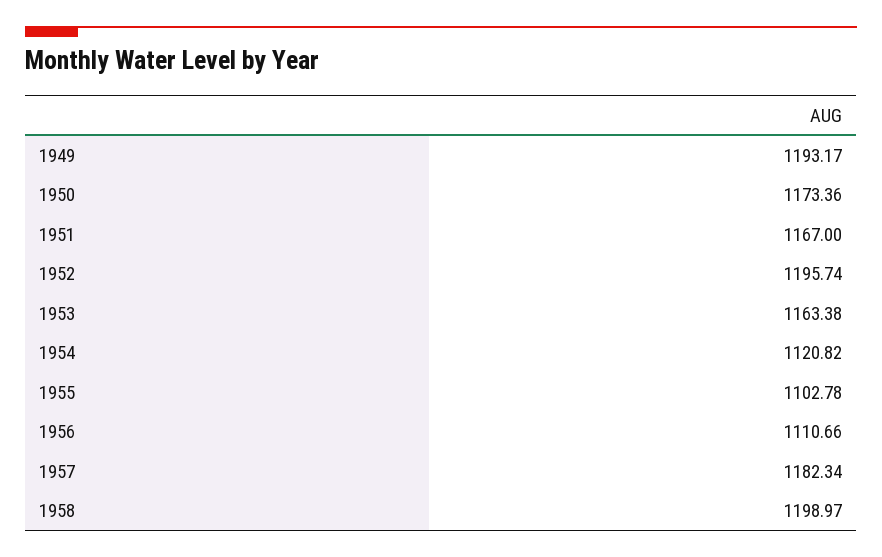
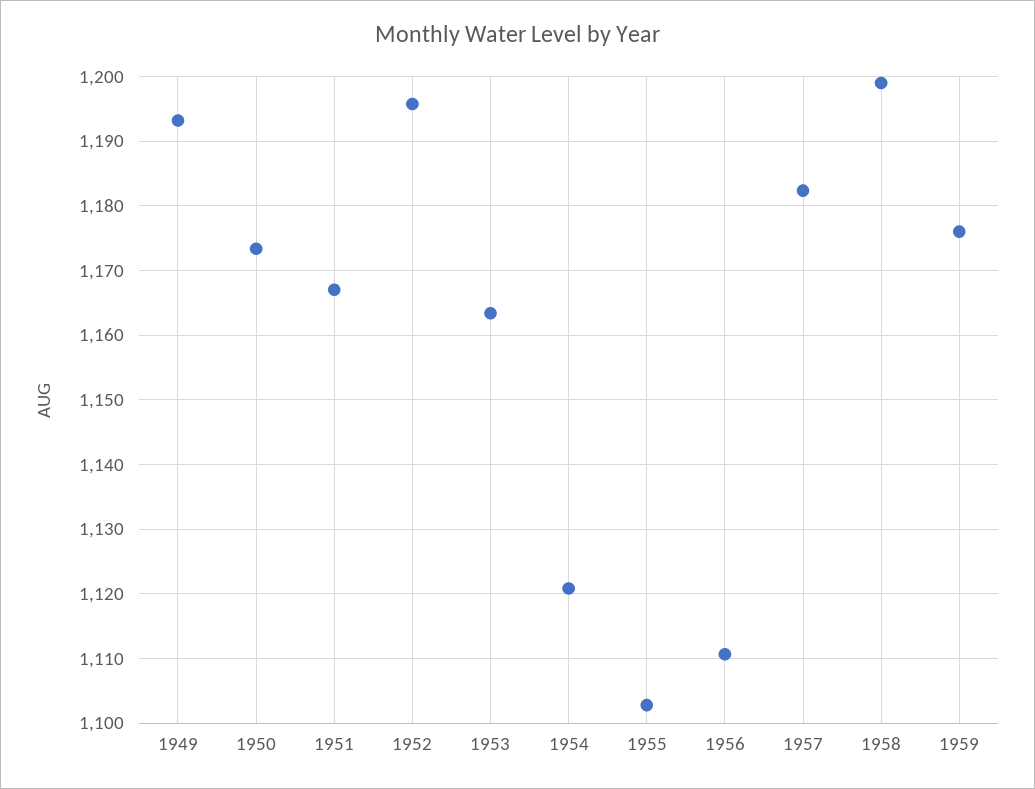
1959: none -> 1176

